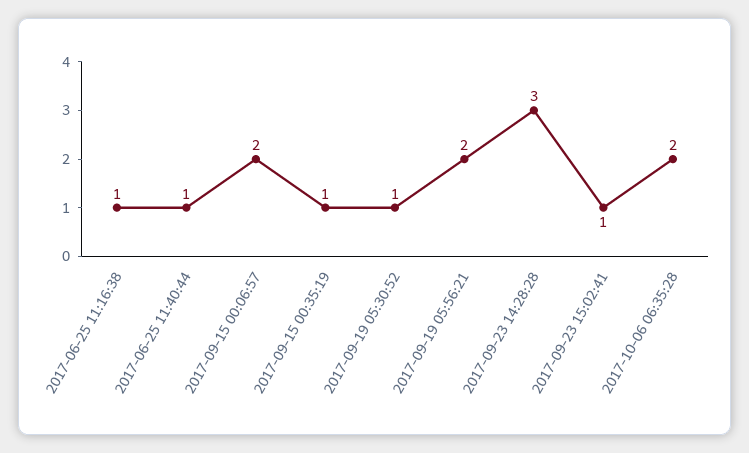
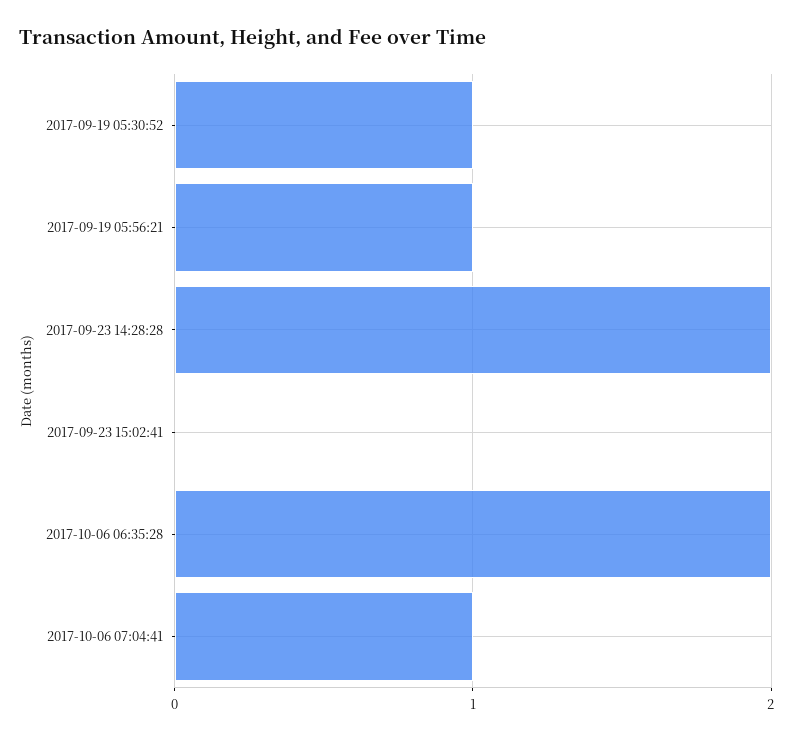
2017-06-25 11:16:38: 1 -> none
2017-06-25 11:40:44: 1 -> none
2017-09-15 00:06:57: 2 -> none
2017-09-15 00:35:19: 1 -> none
2017-09-19 05:56:21: 2 -> 1
2017-09-23 14:28:28: 3 -> 2
2017-09-23 15:02:41: 1 -> 0
2017-10-06 07:04:41: none -> 1

